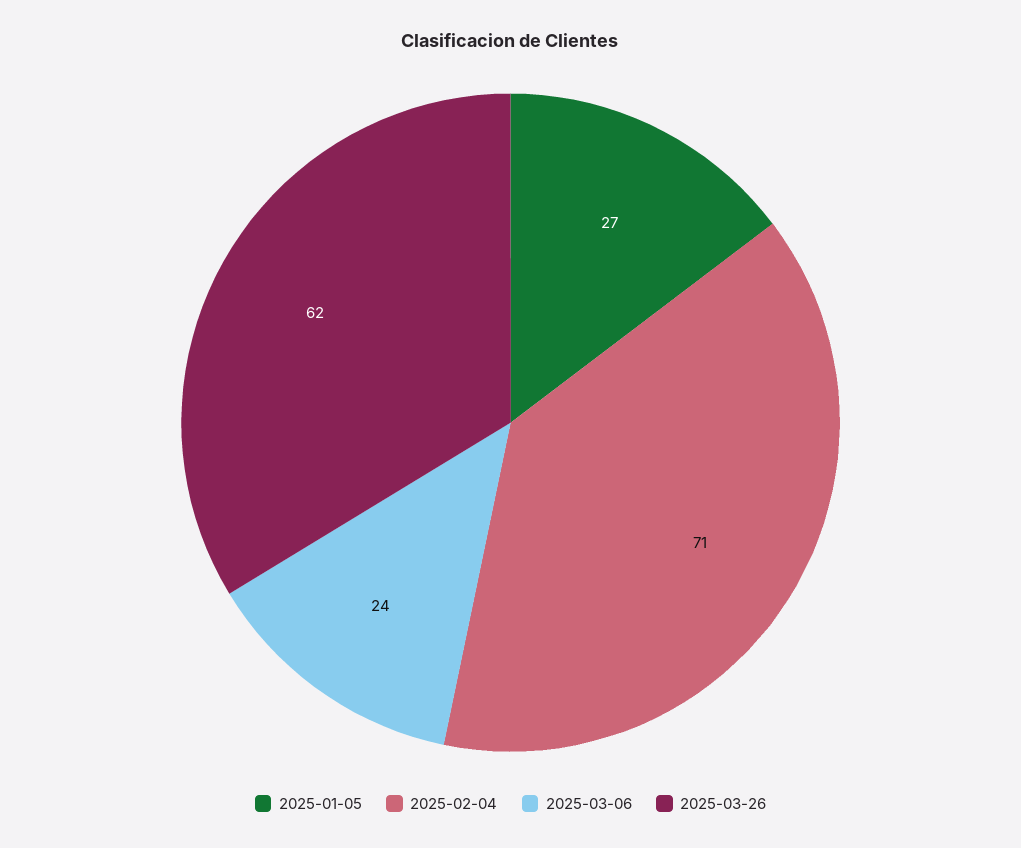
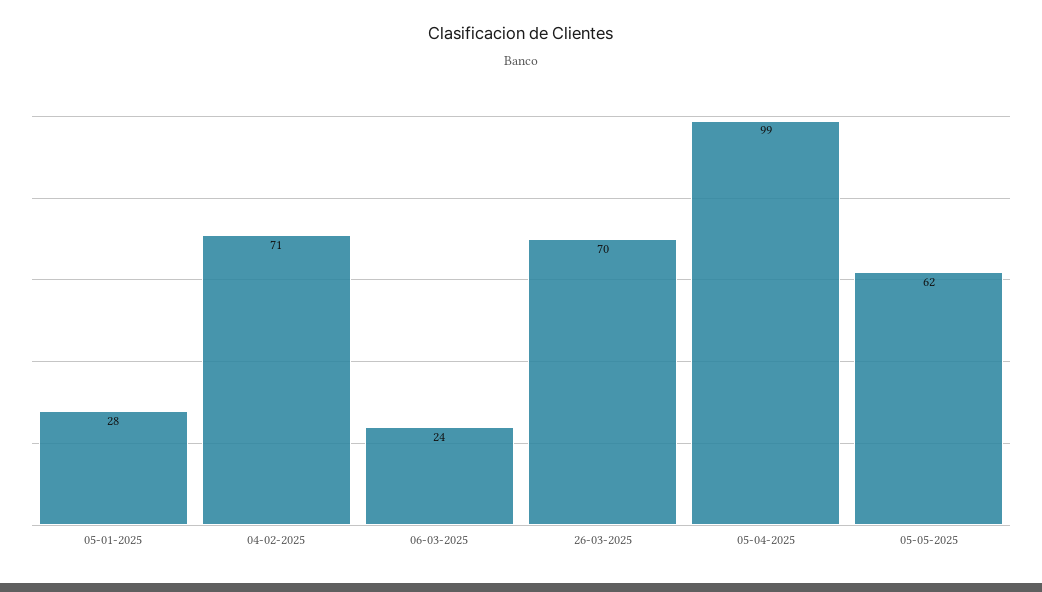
2025-01-05: 27 -> 28
2025-03-26: 62 -> 70
05-04-2025: none -> 99
05-05-2025: none -> 62

